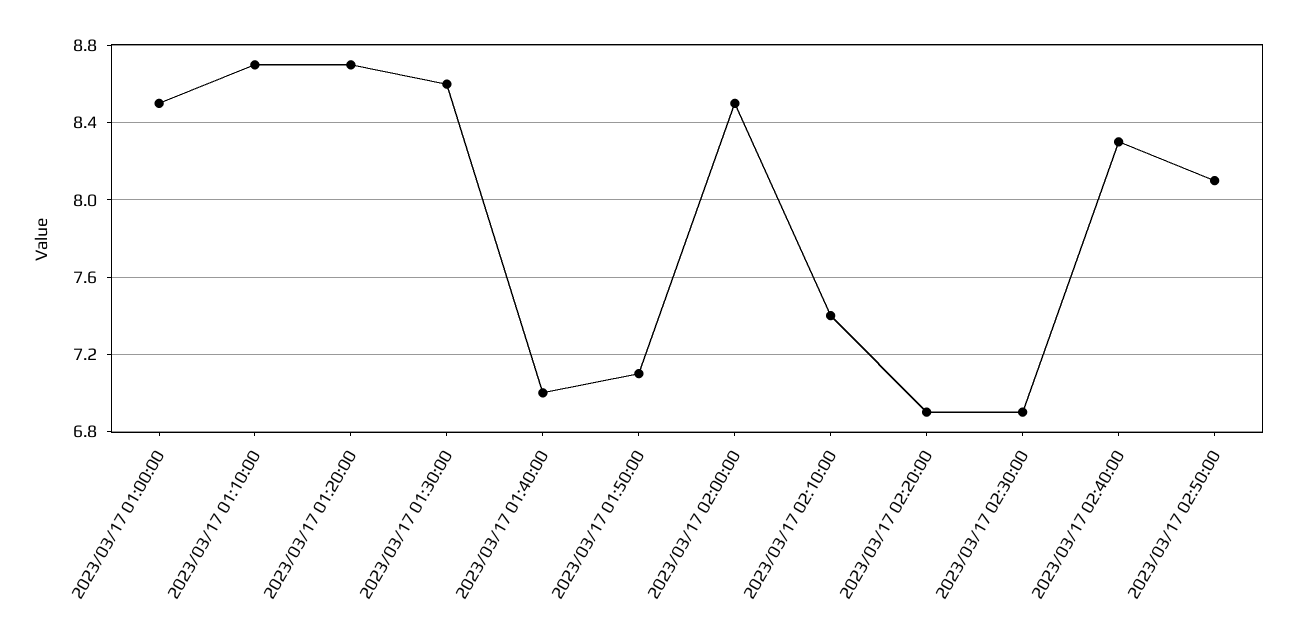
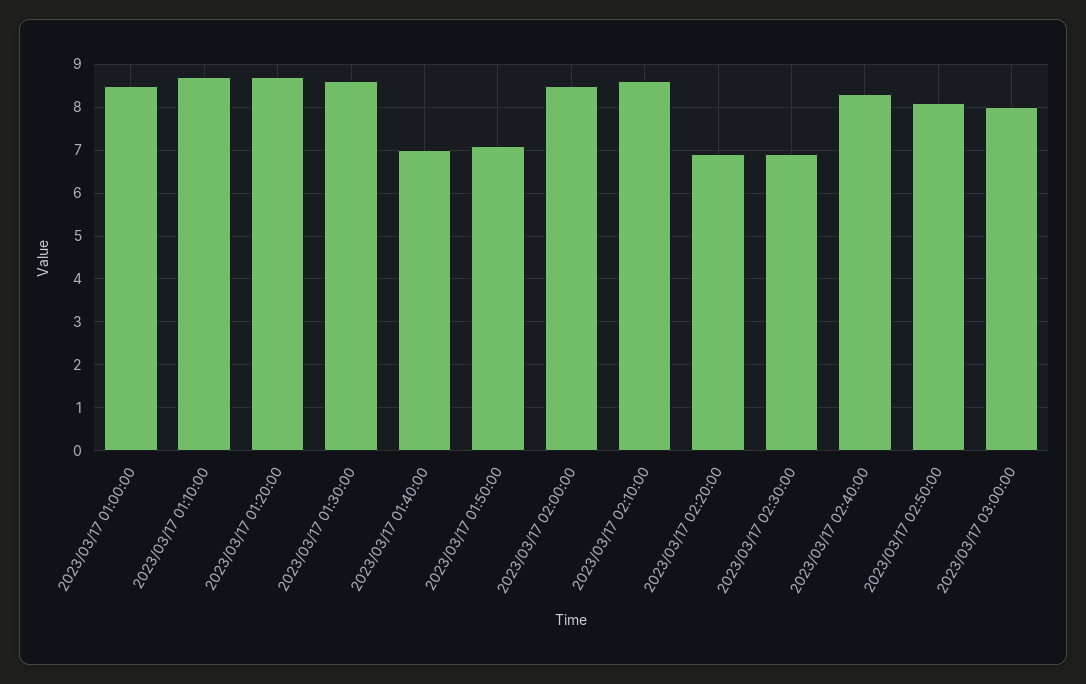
2023/03/17 02:10:00: 7.4 -> 8.5
2023/03/17 03:00:00: none -> 8

